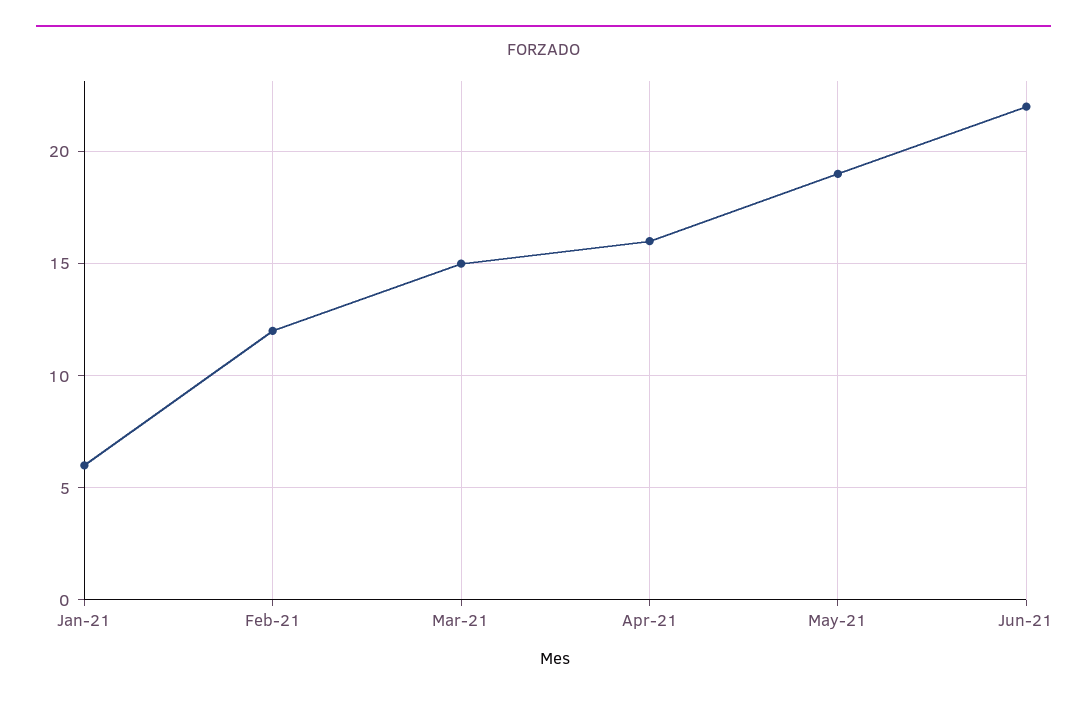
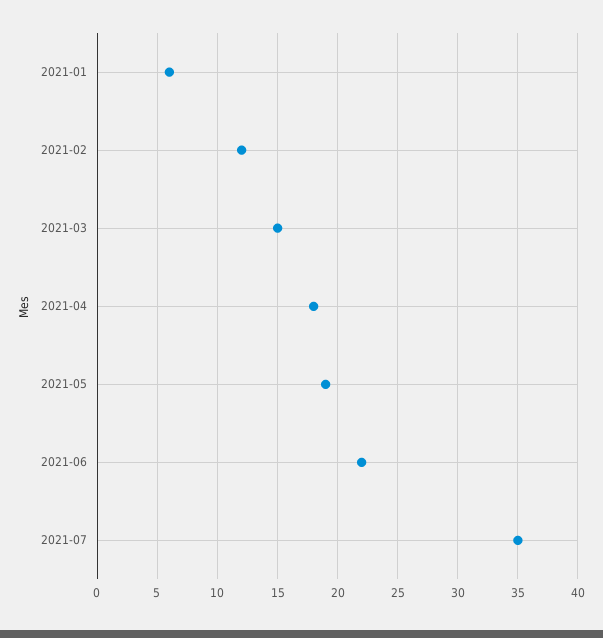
Apr-21: 16 -> 18
2021-07: none -> 35

